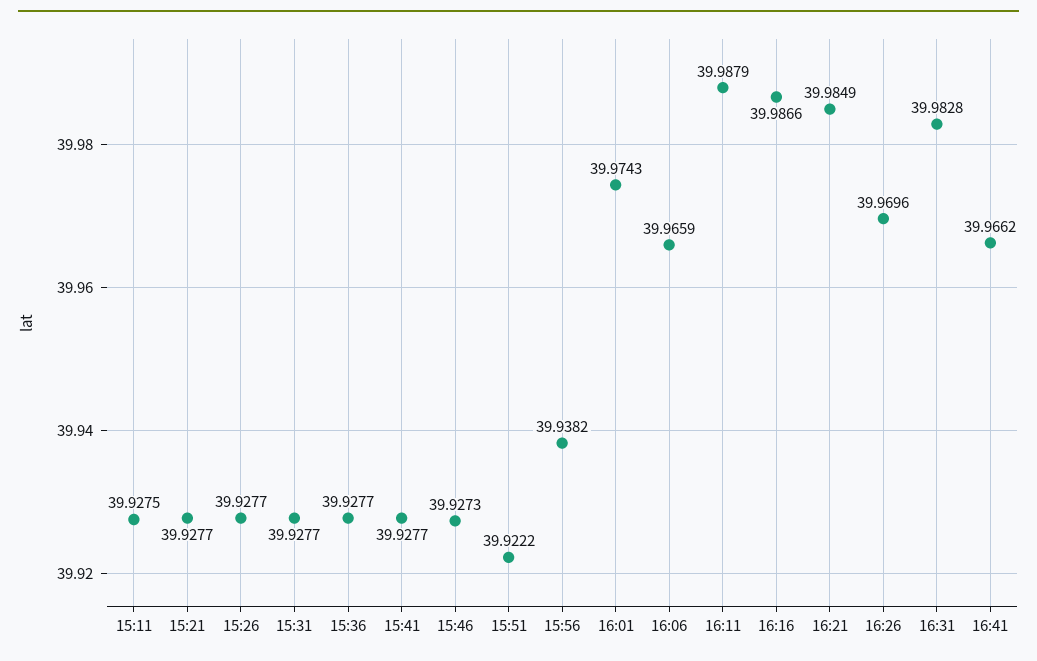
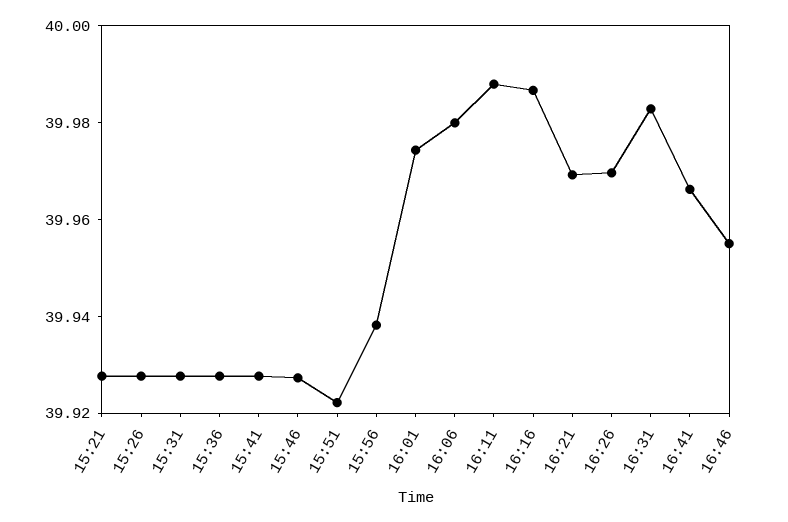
15:11: 39.9275 -> none
16:06: 39.9659 -> 39.98
16:21: 39.9849 -> 39.97
16:46: none -> 39.955

